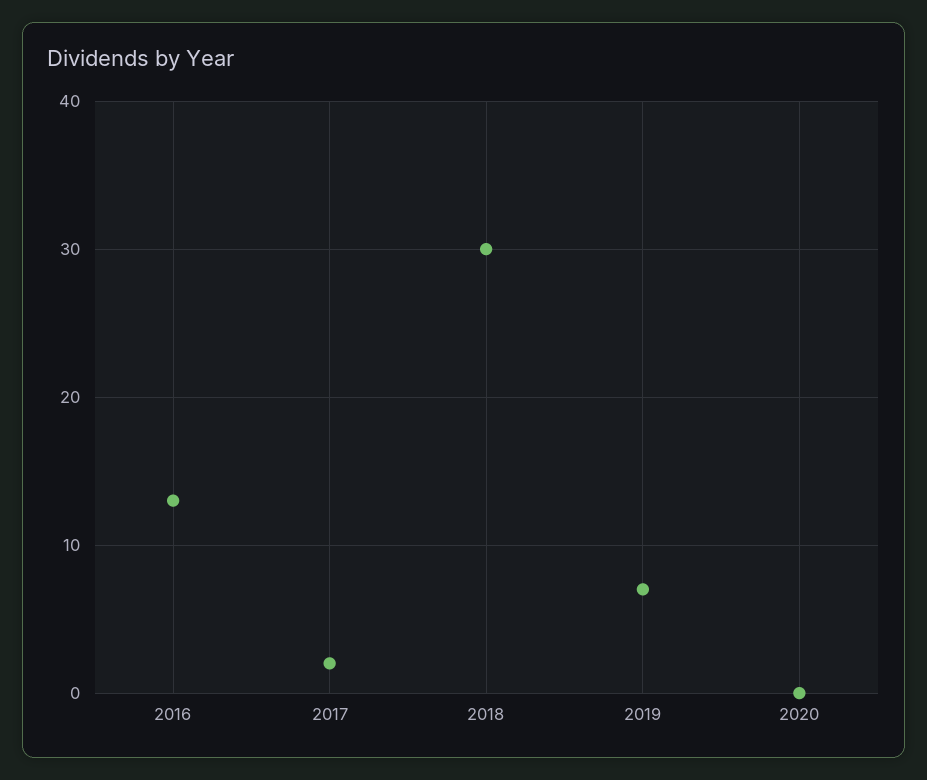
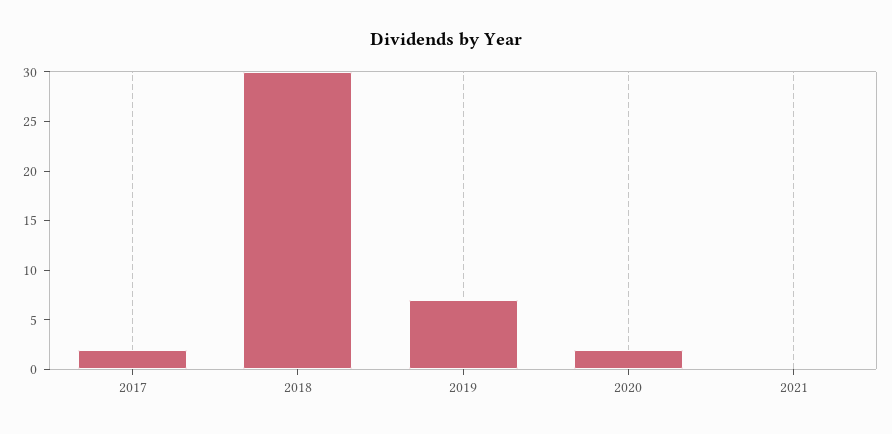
2016: 13 -> none
2020: 0 -> 2
2021: none -> 0

